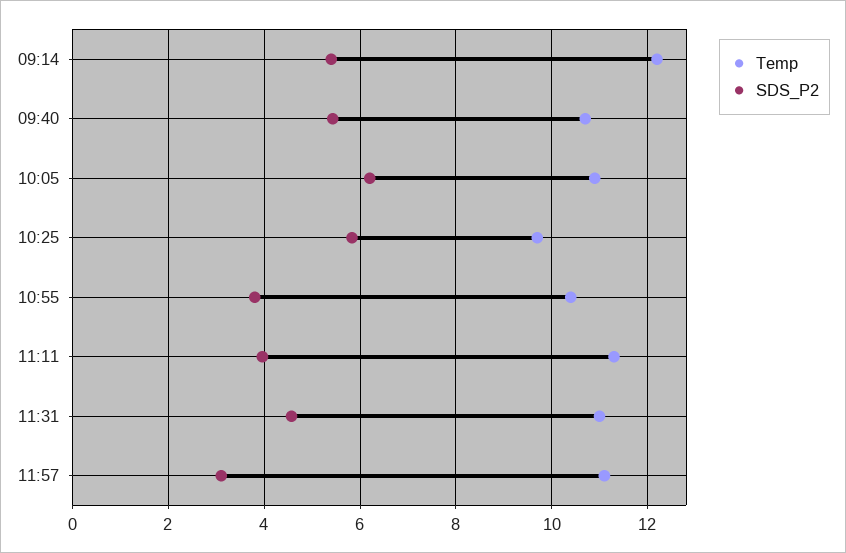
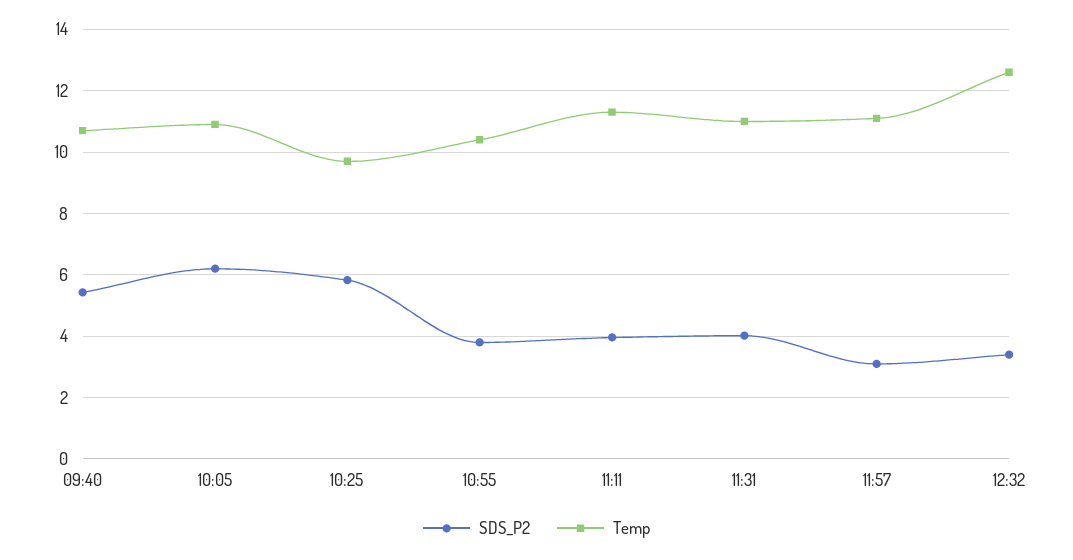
Temp, 09:14: 12.2 -> none
SDS_P2, 09:14: 5.4 -> none
SDS_P2, 11:31: 4.6 -> 4
SDS_P2, 12:32: none -> 3.4
Temp, 12:32: none -> 12.6

